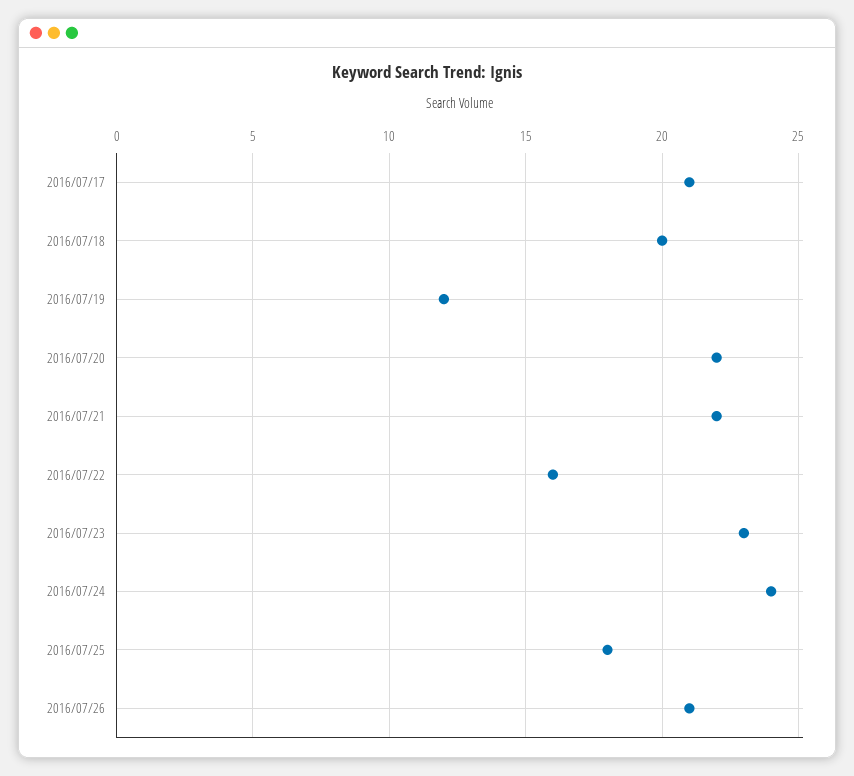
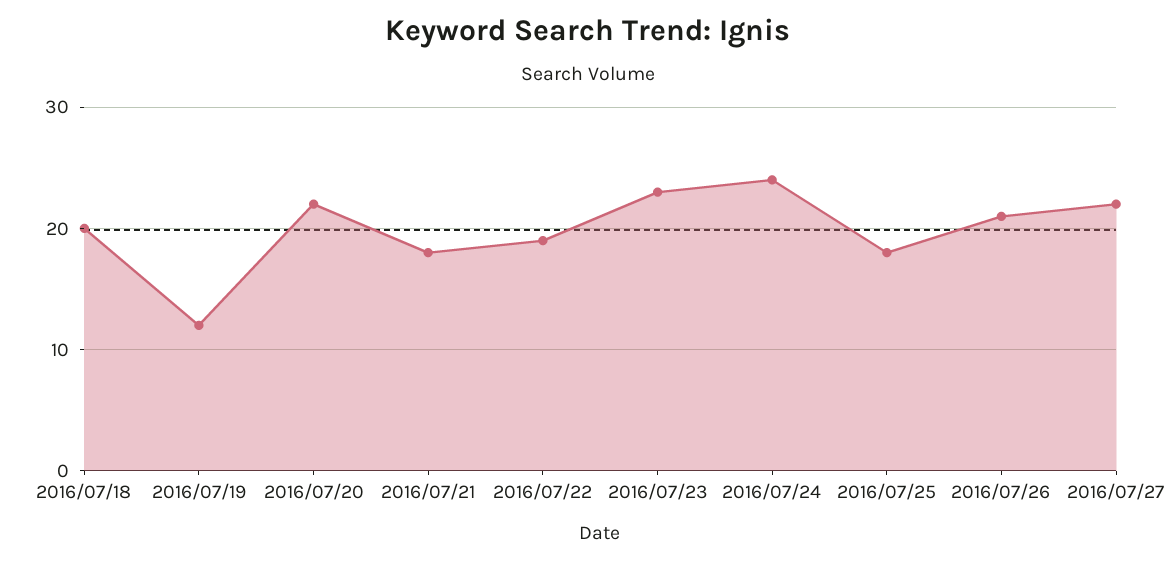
2016/07/17: 21 -> none
2016/07/21: 22 -> 18
2016/07/22: 16 -> 19
2016/07/27: none -> 22

